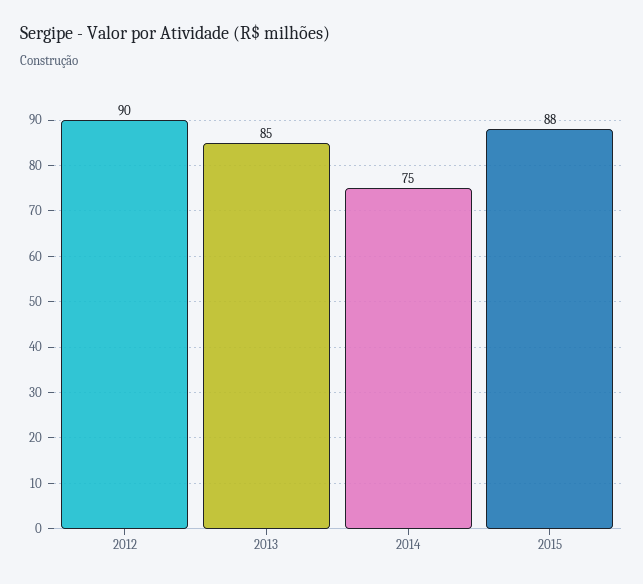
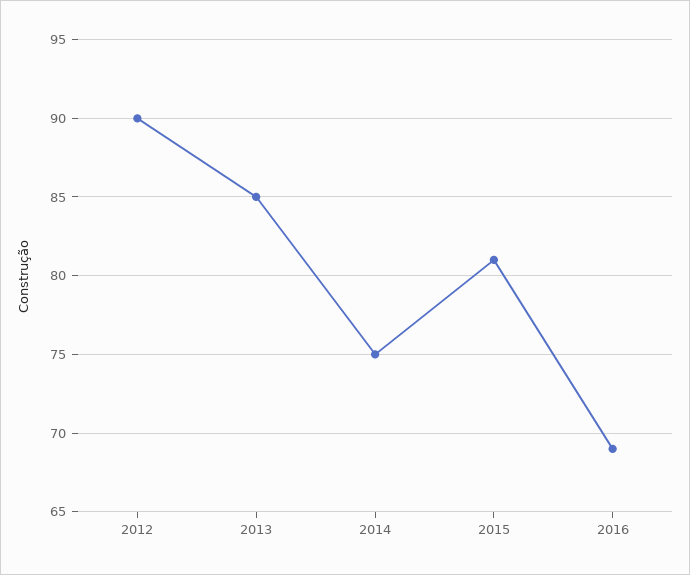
2015: 88 -> 81
2016: none -> 69

